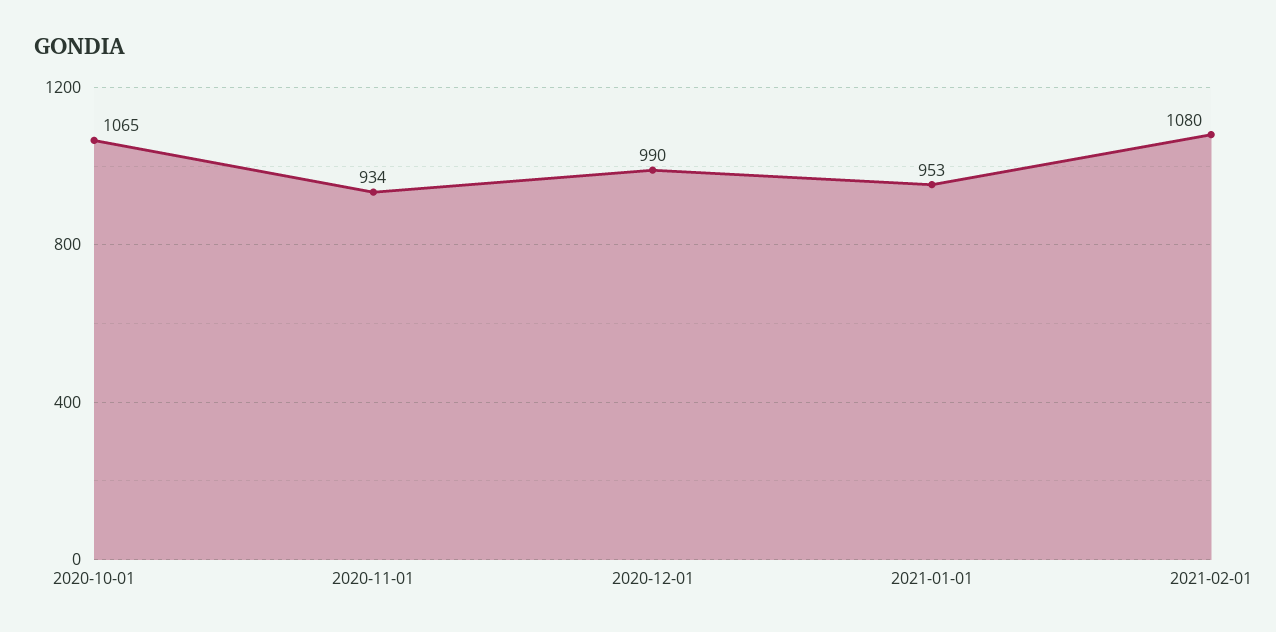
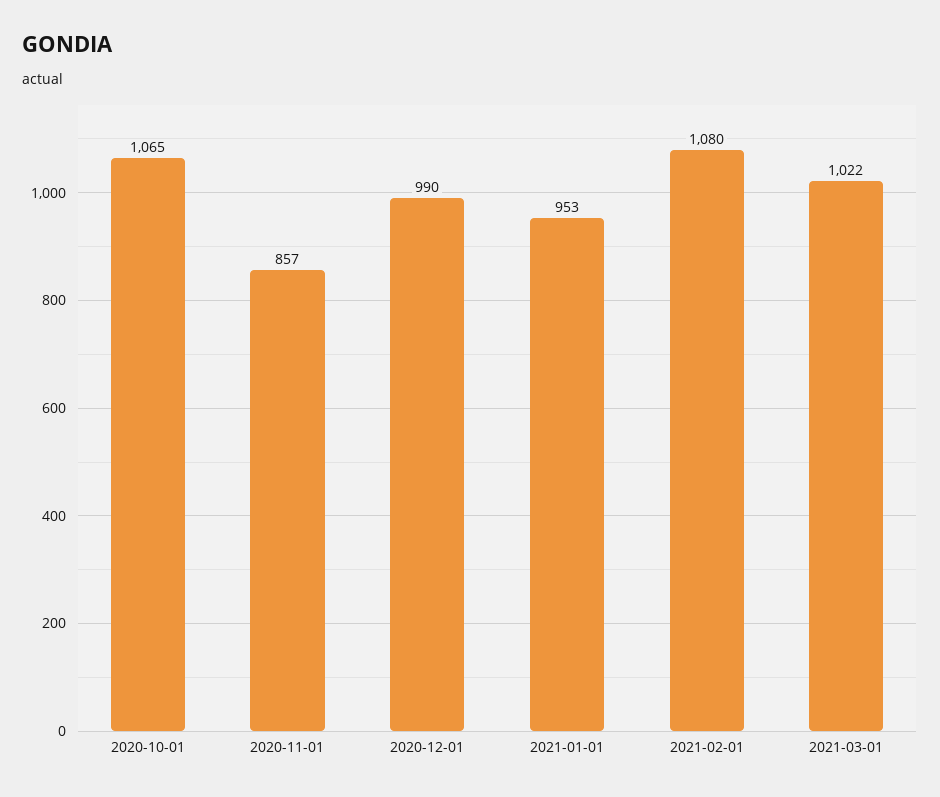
2020-11-01: 934 -> 857
2021-03-01: none -> 1022

